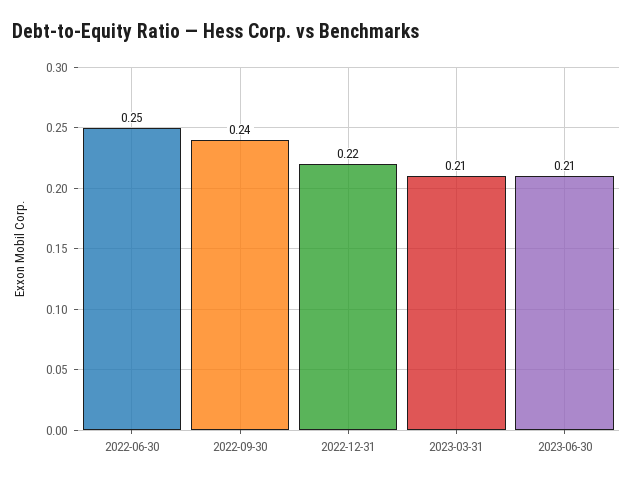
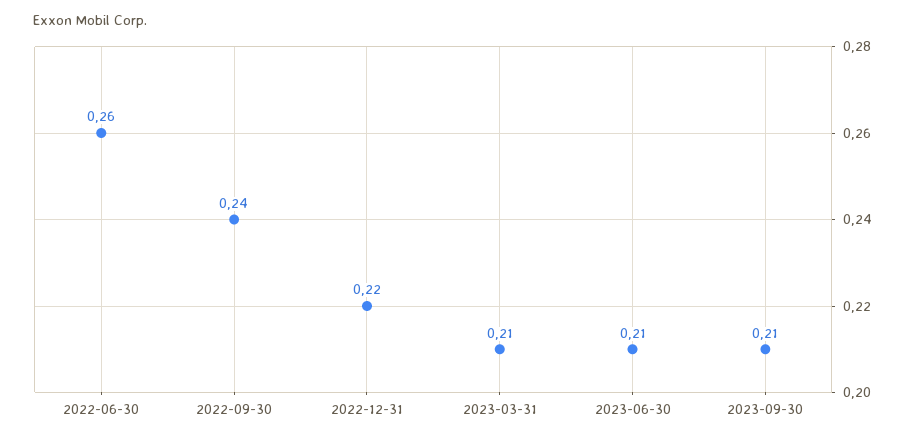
2022-06-30: 0.25 -> 0.26
2023-09-30: none -> 0.21

